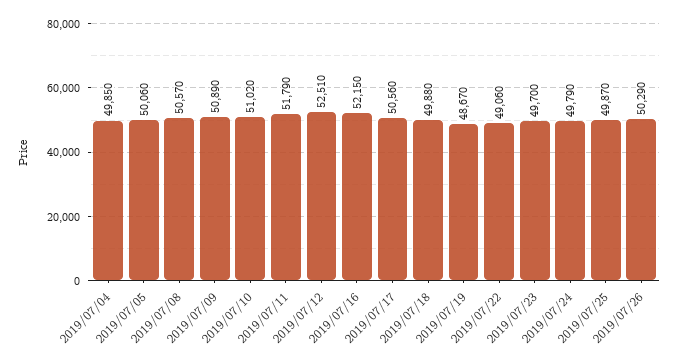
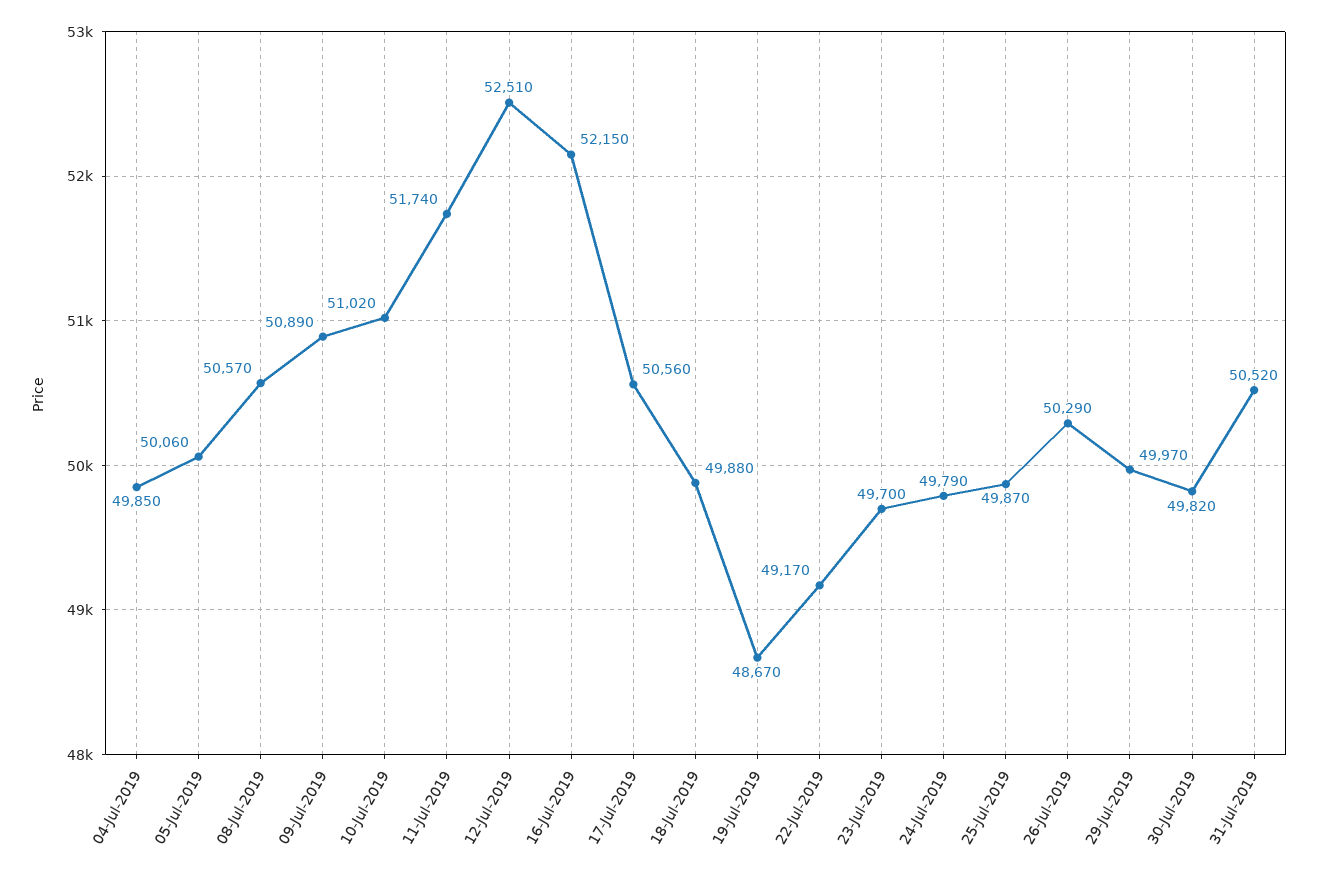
2019/07/11: 51790 -> 51740
2019/07/22: 49060 -> 49170
29-Jul-2019: none -> 49970
30-Jul-2019: none -> 49820
31-Jul-2019: none -> 50520

